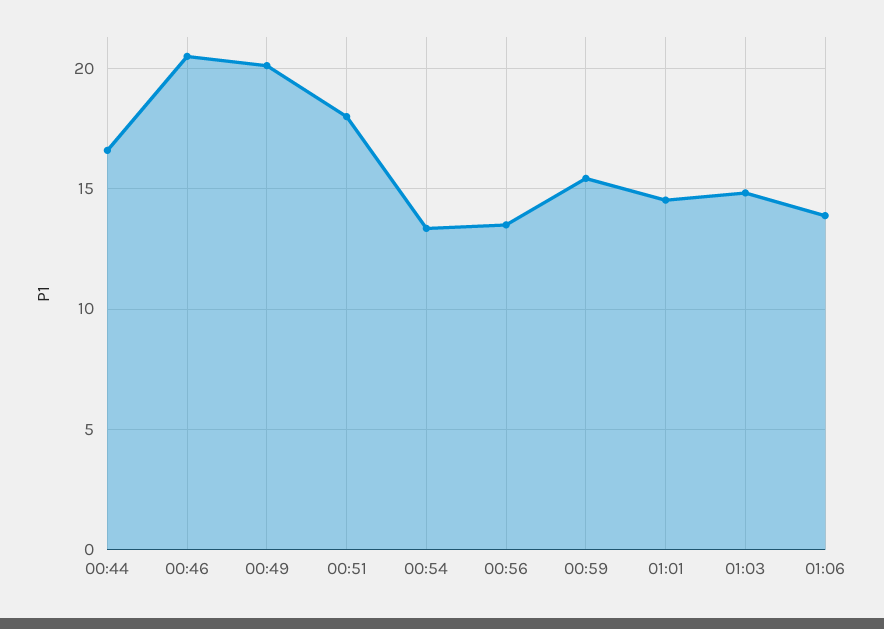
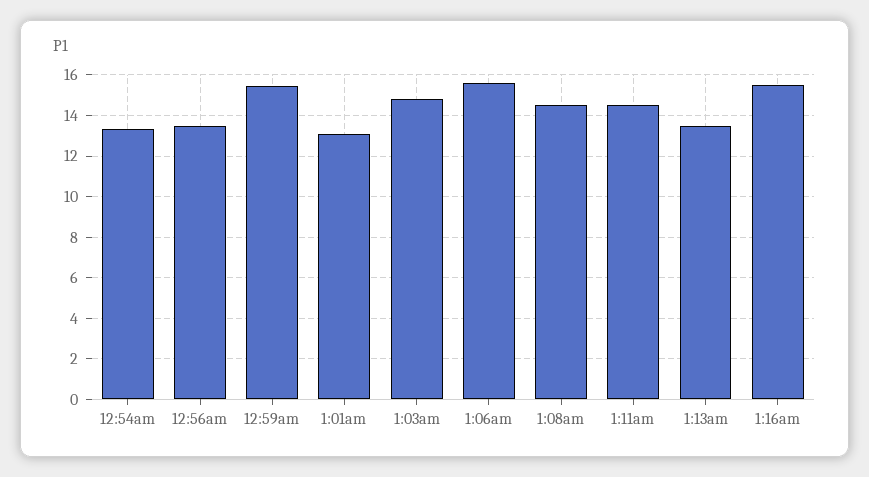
00:44: 16.5 -> none
00:46: 20.5 -> none
00:49: 20 -> none
00:51: 18 -> none
01:01: 14.5 -> 13
01:06: 14 -> 15.5
1:08am: none -> 14.5
1:11am: none -> 14.5
1:13am: none -> 13.5
1:16am: none -> 15.5

